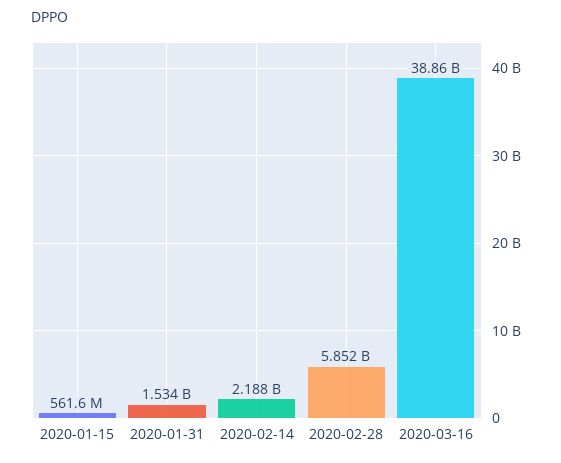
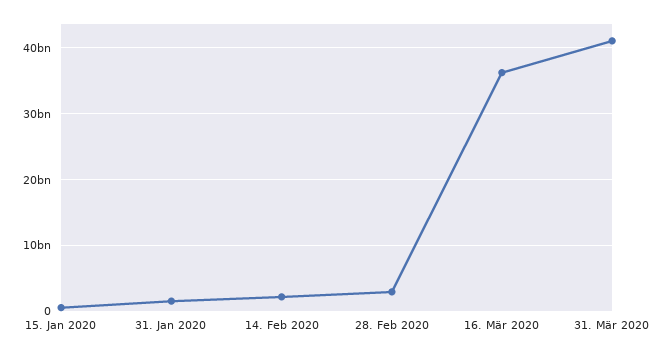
2020-02-28: 5852000000 -> 3000000000
2020-03-16: 38860000000 -> 36000000000
31. Mär 2020: none -> 41000000000

